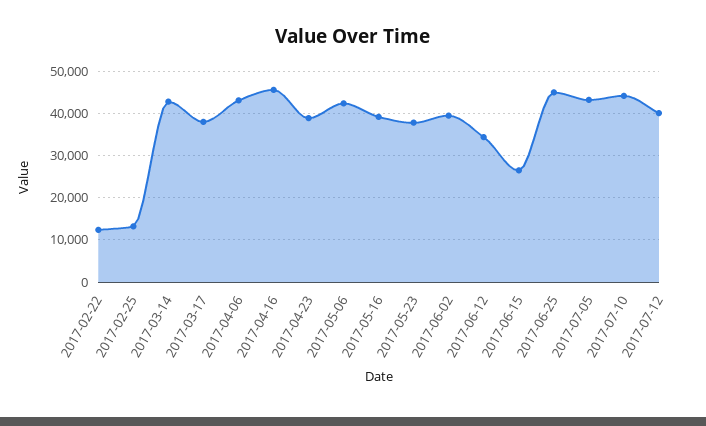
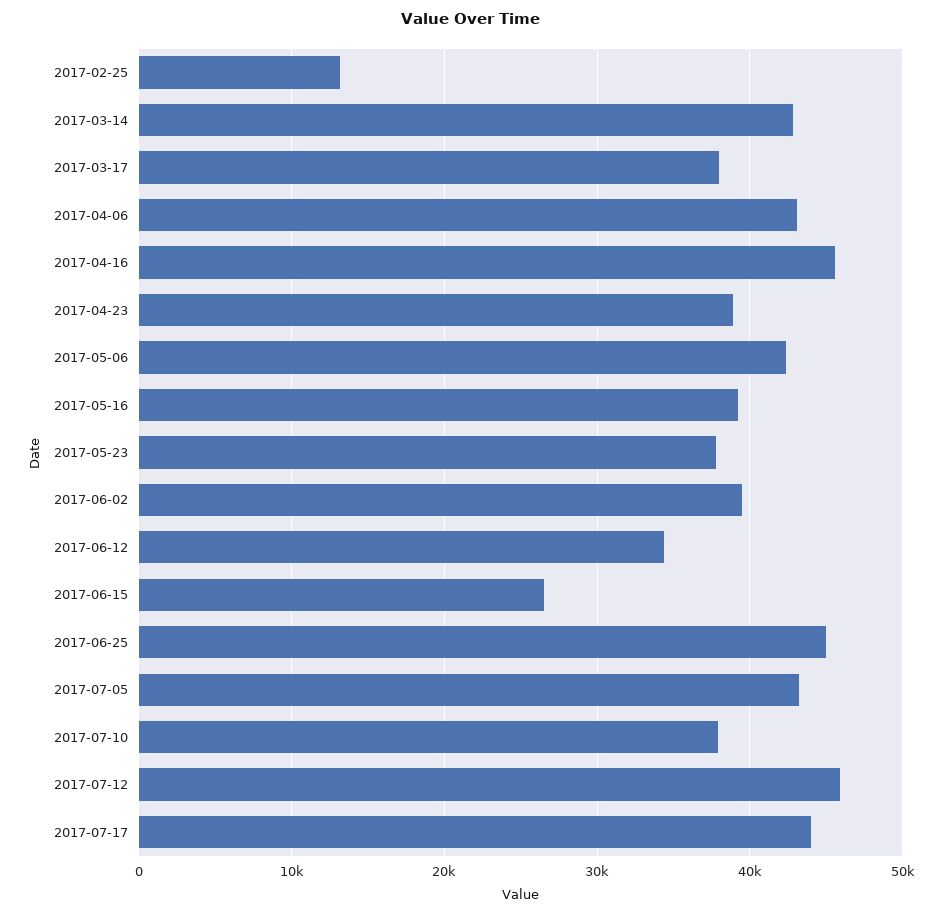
2017-02-22: 12000 -> none
2017-07-10: 44000 -> 38000
2017-07-12: 40000 -> 46000
2017-07-17: none -> 44000

